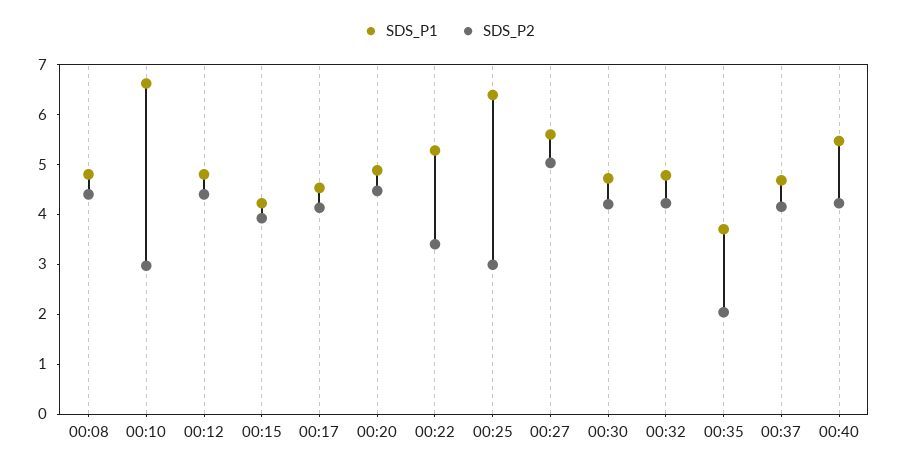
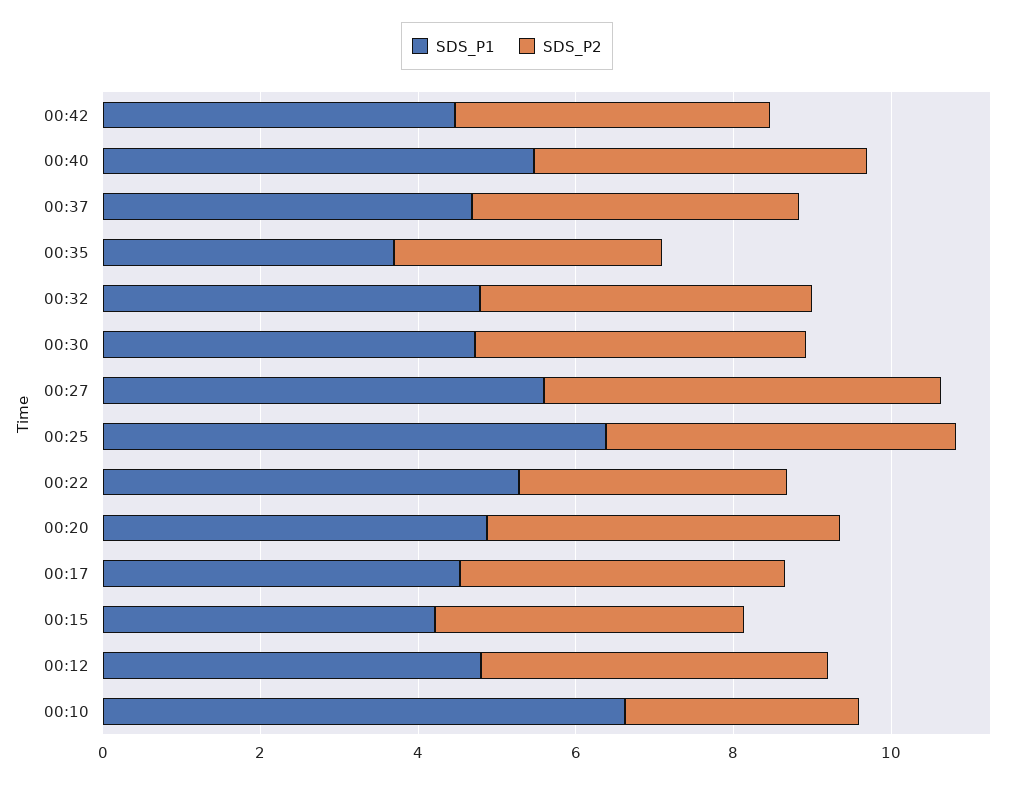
SDS_P1, 00:08: 4.8 -> none
SDS_P2, 00:08: 4.4 -> none
SDS_P2, 00:25: 3 -> 4.5
SDS_P2, 00:35: 2 -> 3.5
SDS_P1, 00:42: none -> 4.5
SDS_P2, 00:42: none -> 4

